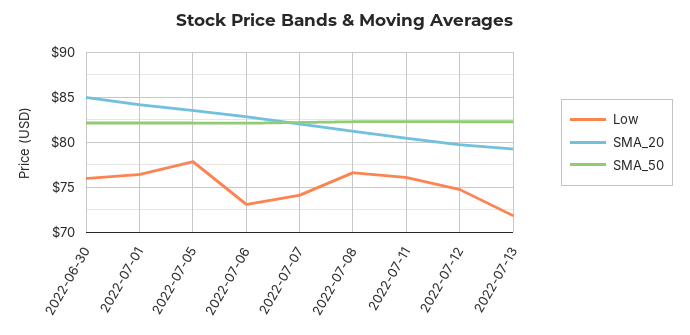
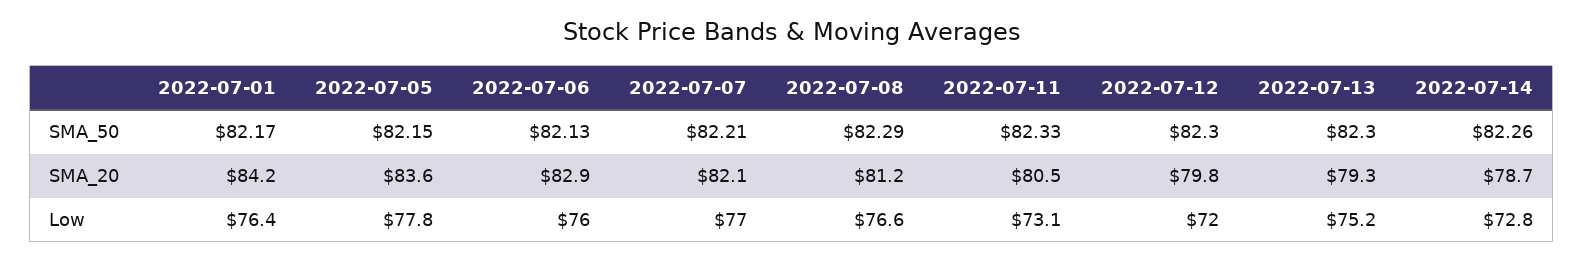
Low, 2022-06-30: 76 -> none
SMA_20, 2022-06-30: 85 -> none
SMA_50, 2022-06-30: 82 -> none
Low, 2022-07-06: 73 -> 76
Low, 2022-07-07: 74 -> 77
Low, 2022-07-11: 76 -> 73.1
Low, 2022-07-12: 75 -> 72
Low, 2022-07-13: 72 -> 75.2
SMA_50, 2022-07-14: none -> 82.26
SMA_20, 2022-07-14: none -> 78.7
Low, 2022-07-14: none -> 72.8

